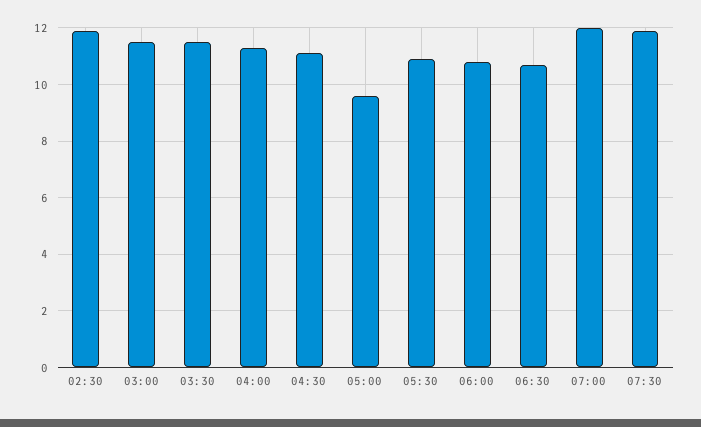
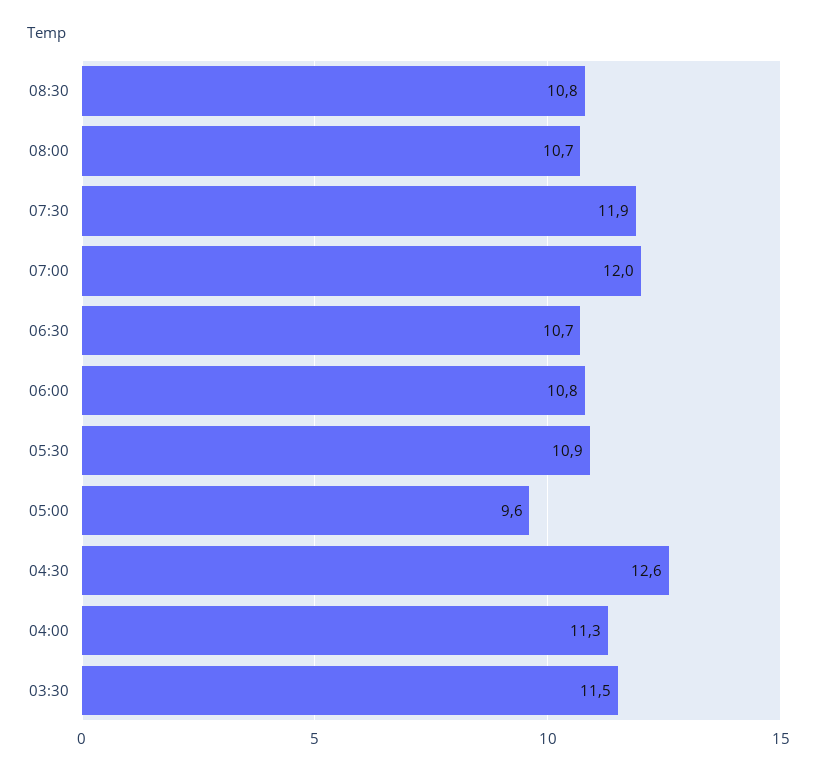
02:30: 12 -> none
03:00: 11.5 -> none
04:30: 11 -> 12.6
08:30: none -> 10.8
08:00: none -> 10.7

